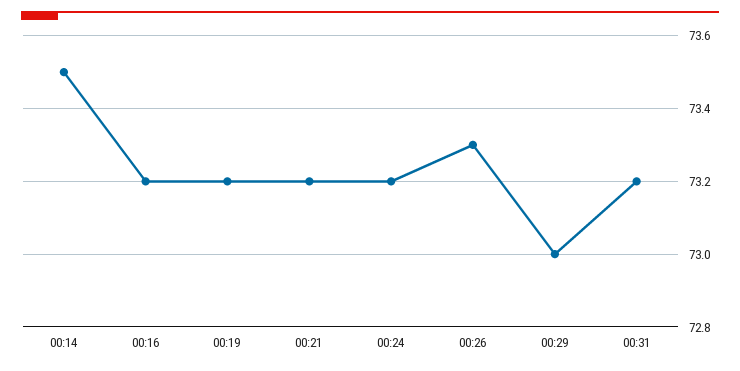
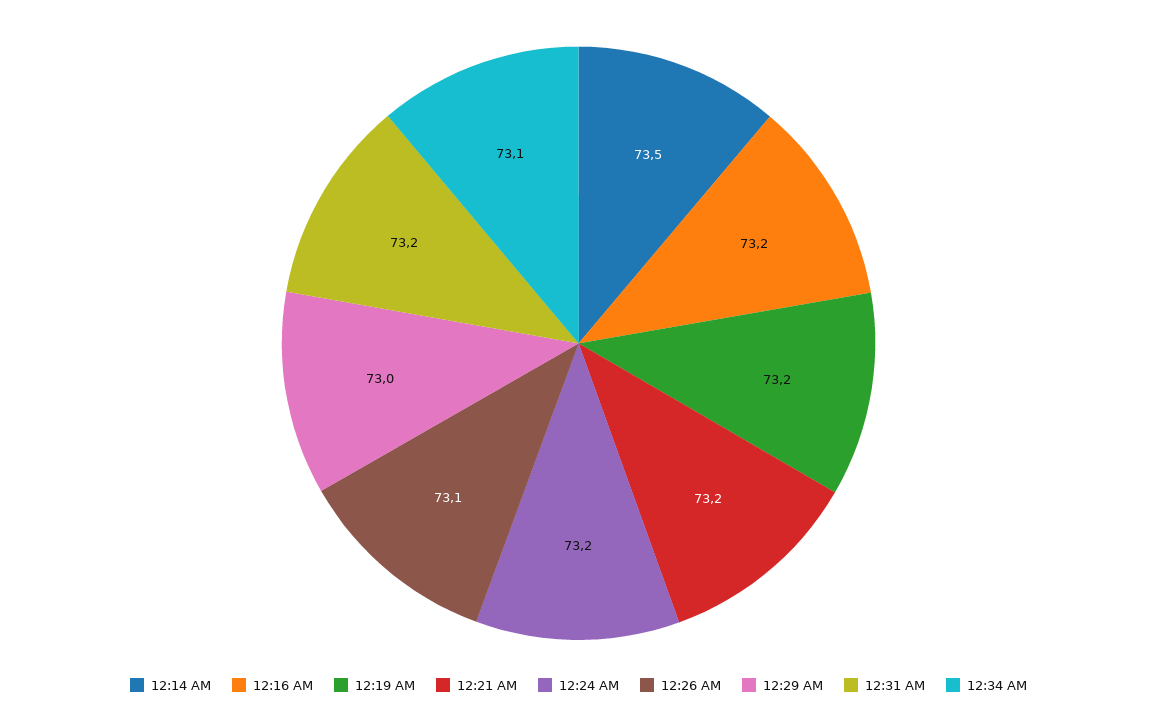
00:26: 73.3 -> 73.1
12:34 AM: none -> 73.1

